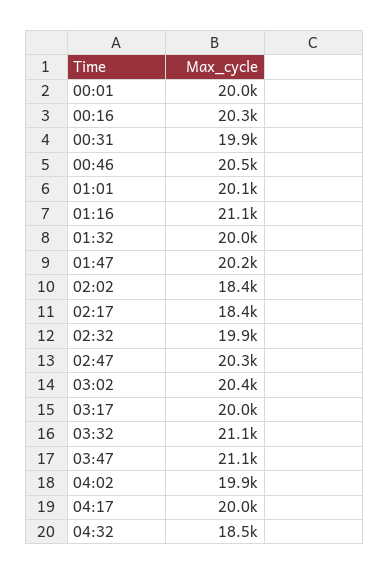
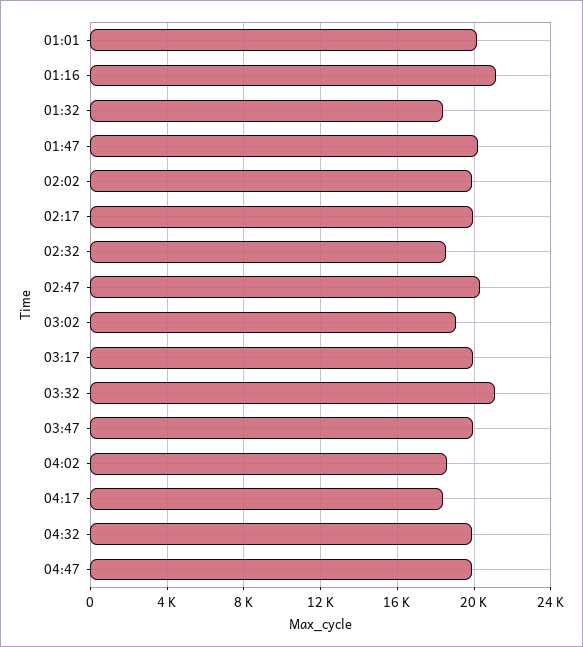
00:01: 20000 -> none
00:16: 20300 -> none
00:31: 19900 -> none
00:46: 20500 -> none
01:32: 20000 -> 18500
02:02: 18400 -> 20000
02:17: 18400 -> 20000
02:32: 19900 -> 18500
03:02: 20400 -> 19000
03:47: 21100 -> 20000
04:02: 19900 -> 18500
04:17: 20000 -> 18500
04:32: 18500 -> 20000
04:47: none -> 20000

